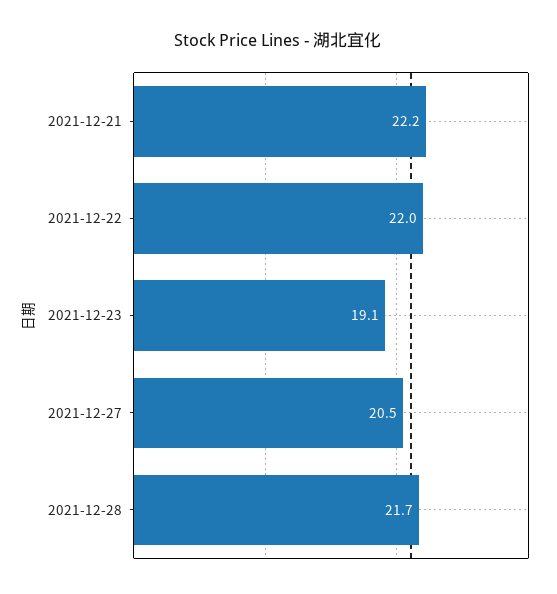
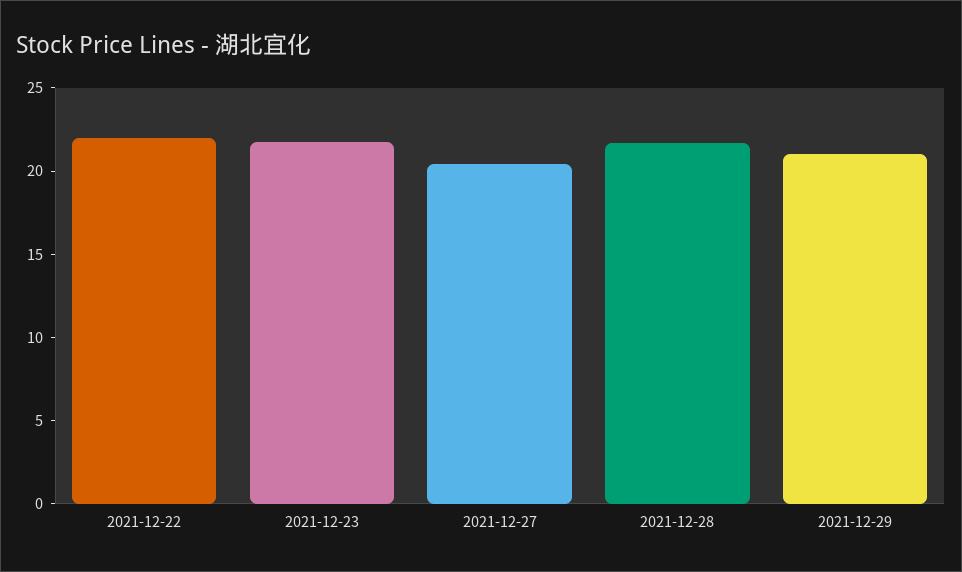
2021-12-21: 22.2 -> none
2021-12-23: 19.1 -> 22
2021-12-29: none -> 21

